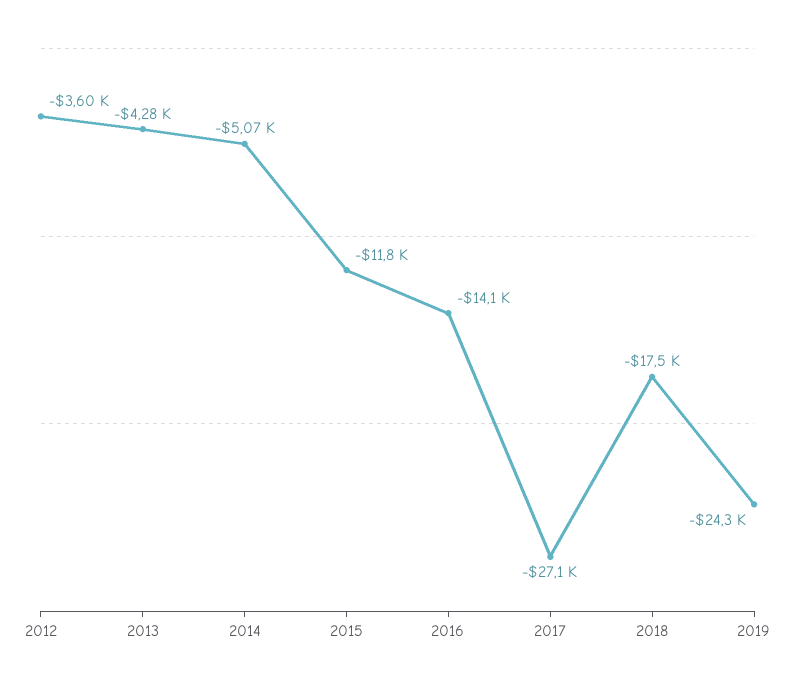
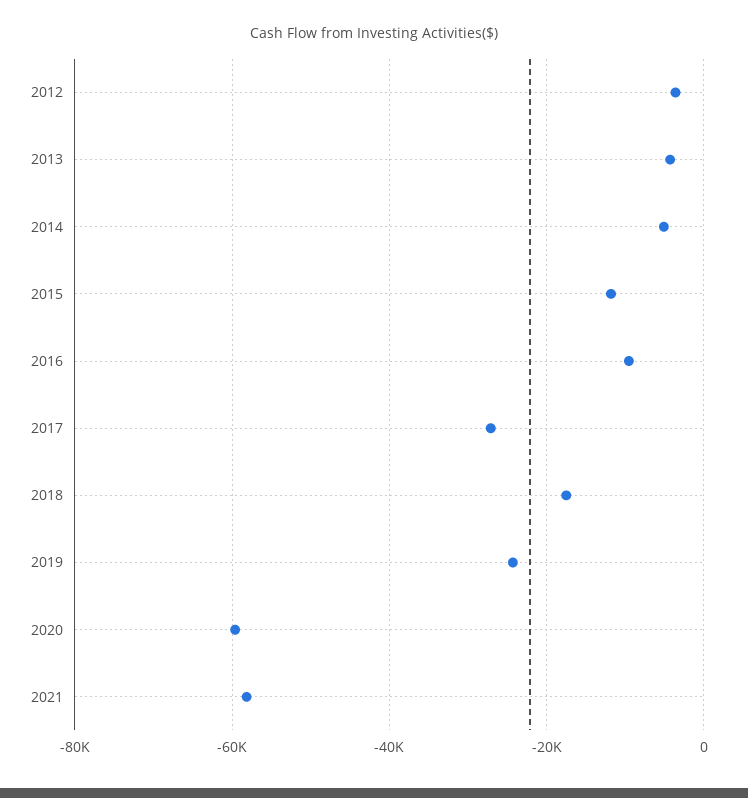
2016: -14100 -> -10000
2020: none -> -60000
2021: none -> -58000

